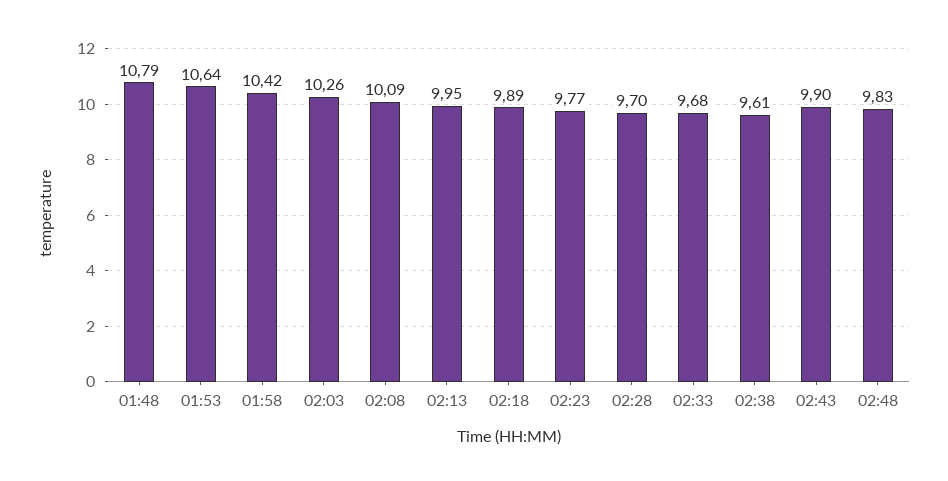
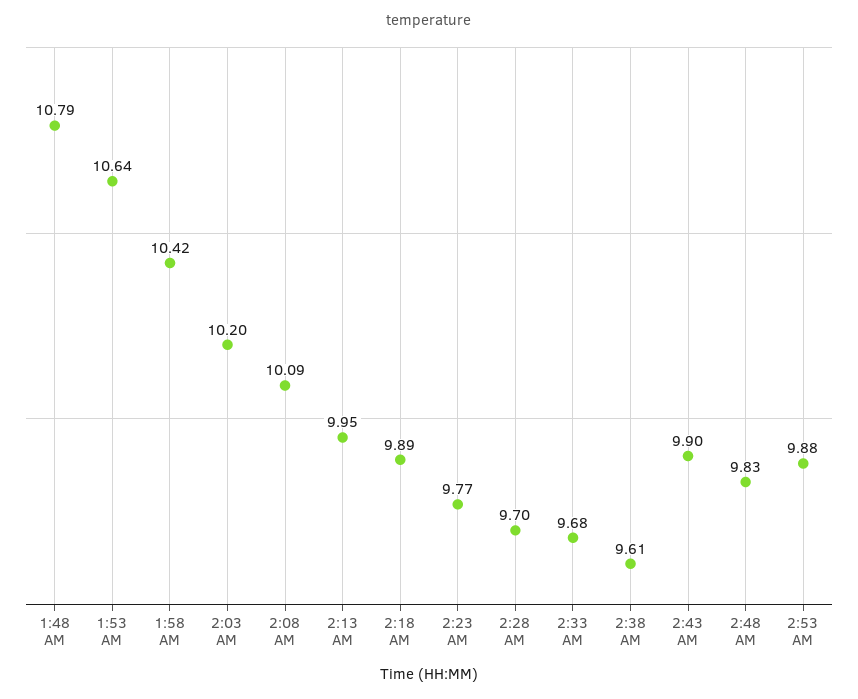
02:03: 10.26 -> 10.2
2:53 AM: none -> 9.88

